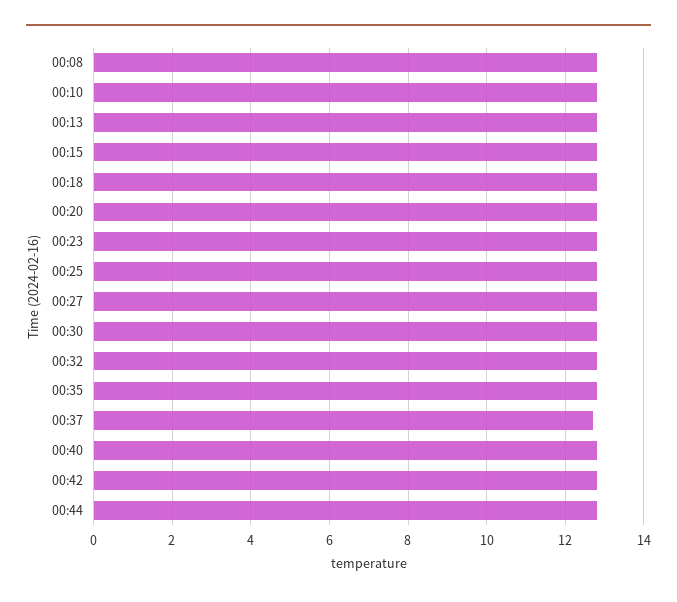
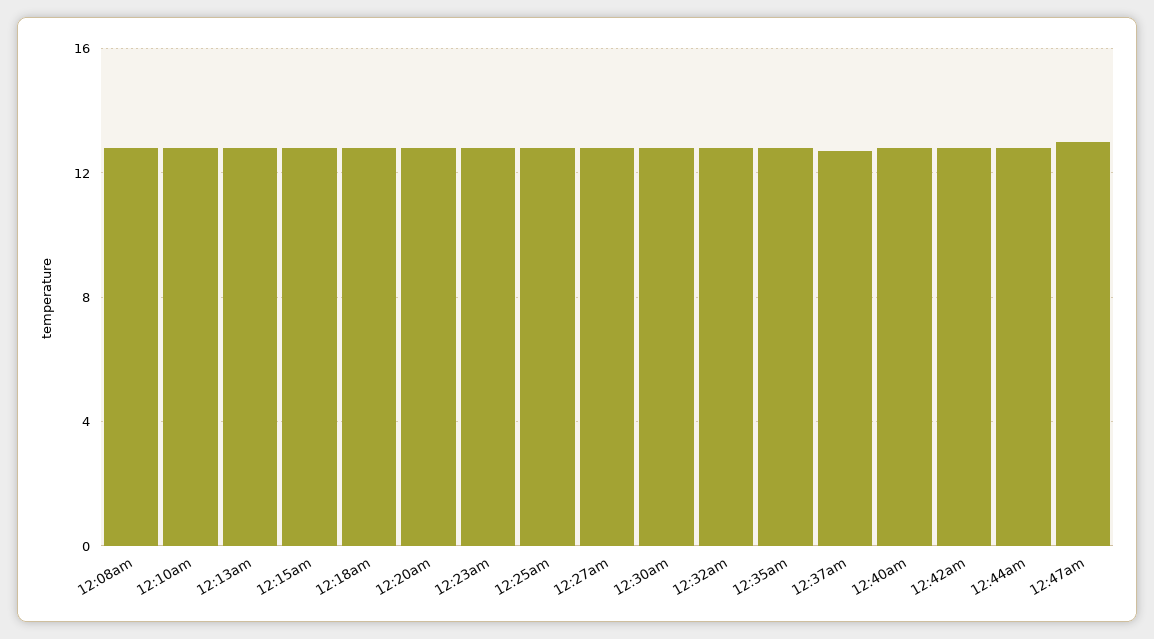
12:47am: none -> 13

